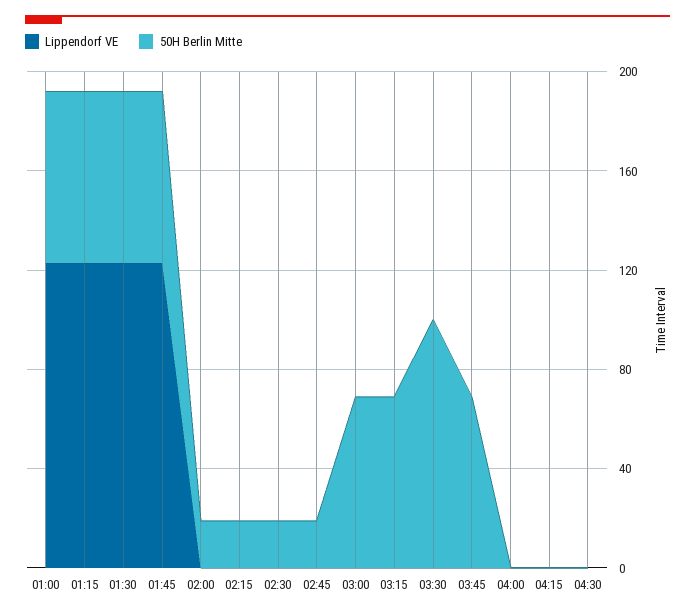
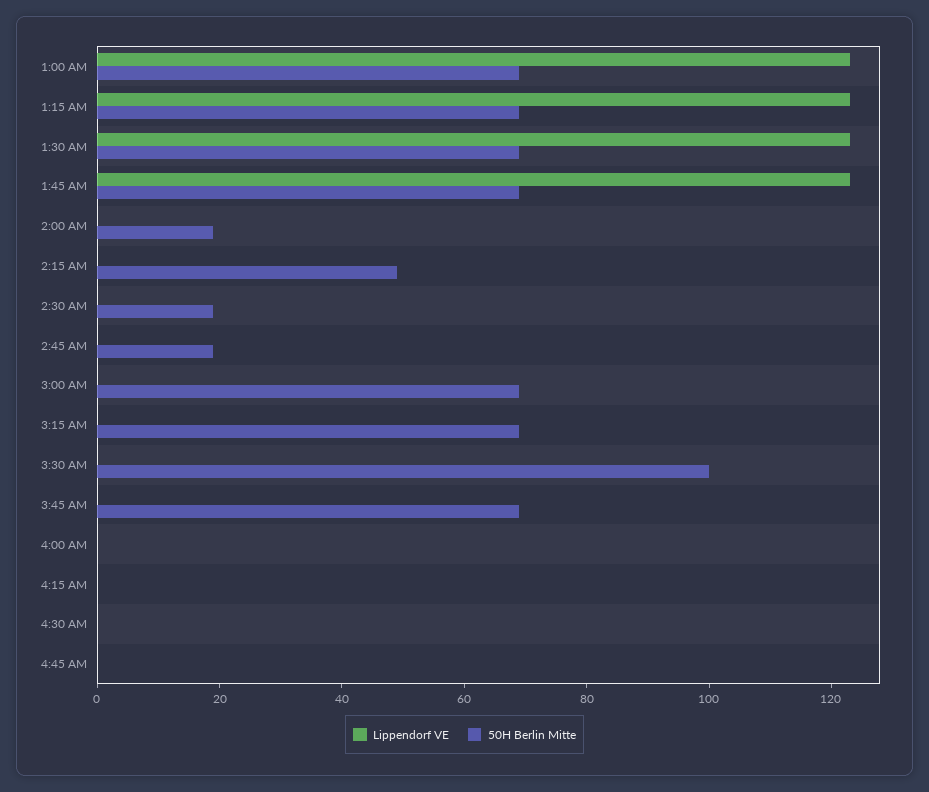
50H Berlin Mitte, 02:15: 20 -> 50
Lippendorf VE, 4:45 AM: none -> 0
50H Berlin Mitte, 4:45 AM: none -> 0

